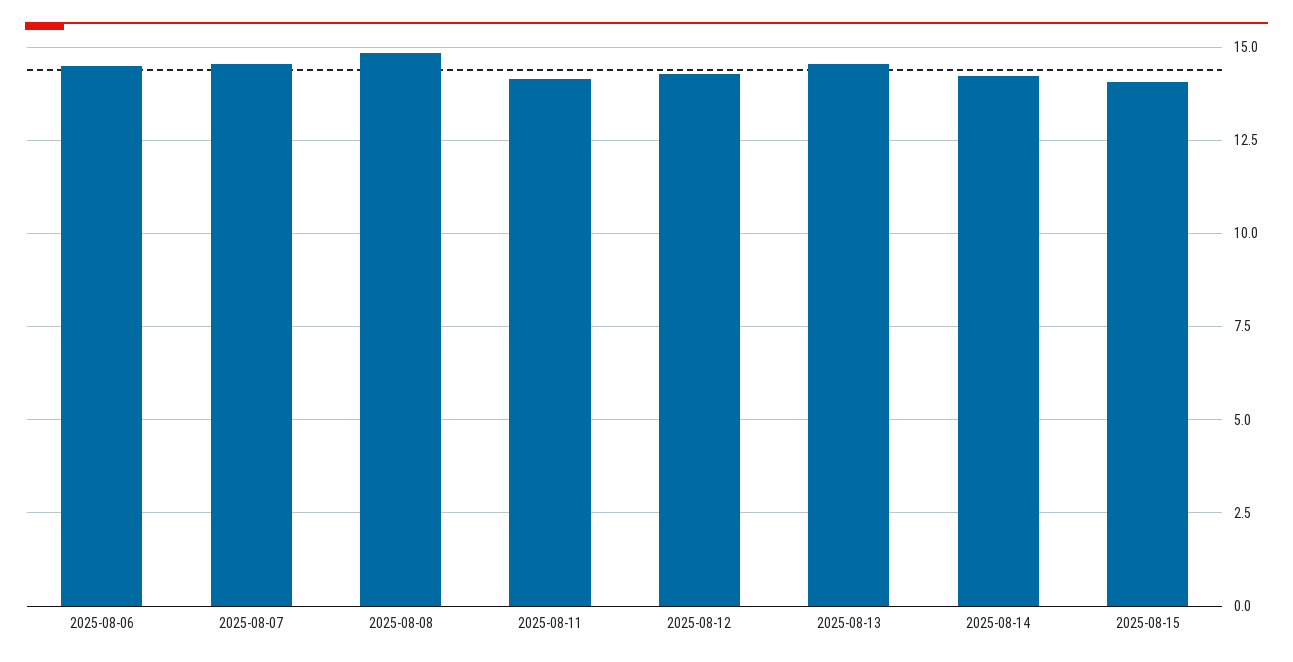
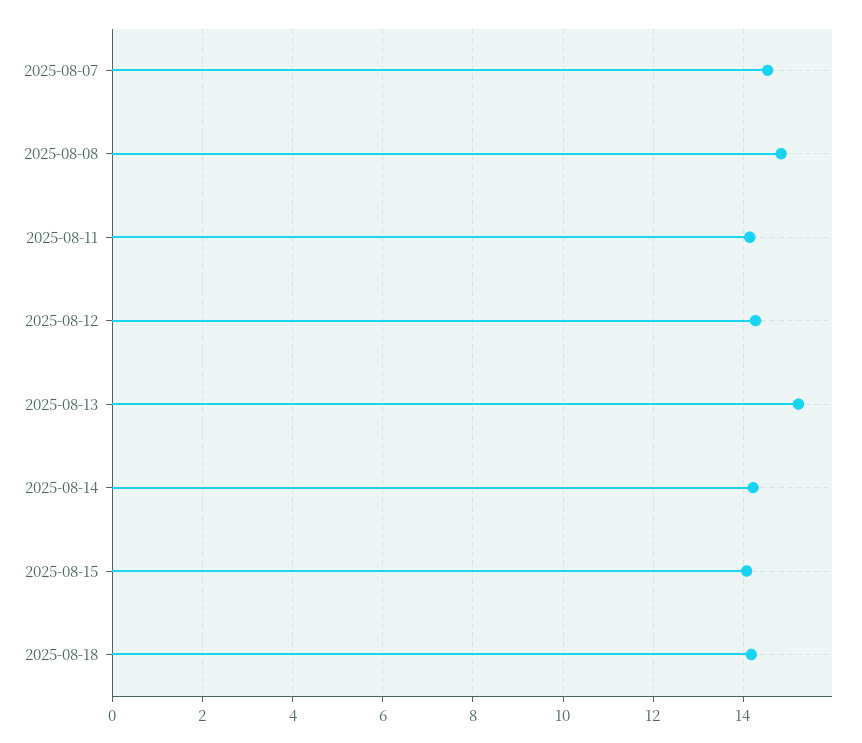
2025-08-06: 14.5 -> none
2025-08-13: 14.5 -> 15.2
2025-08-18: none -> 14.2

